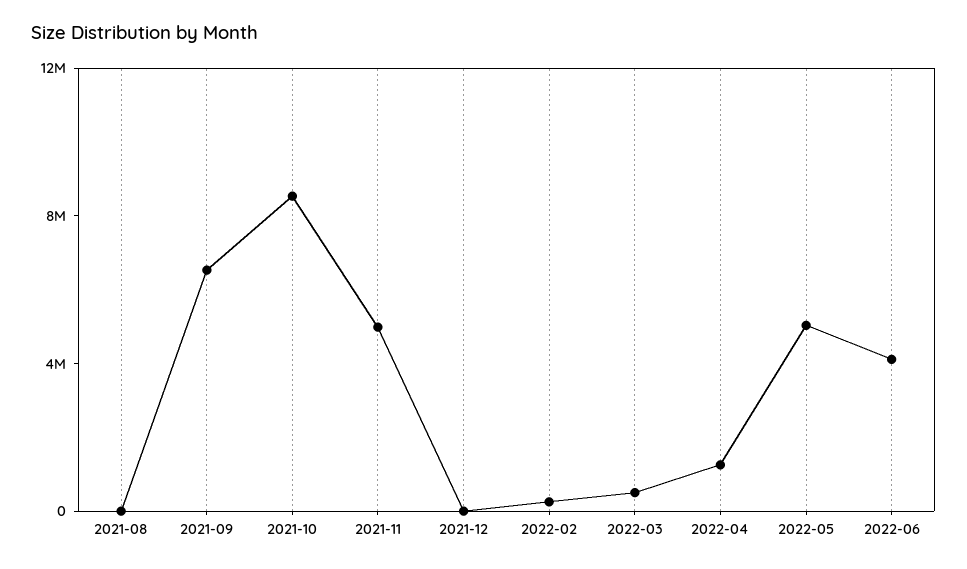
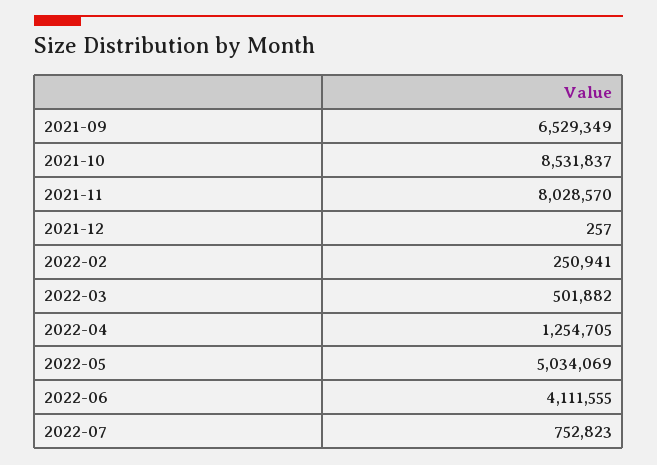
2021-08: 0 -> none
2021-11: 5000000 -> 8028570
2022-07: none -> 752823

